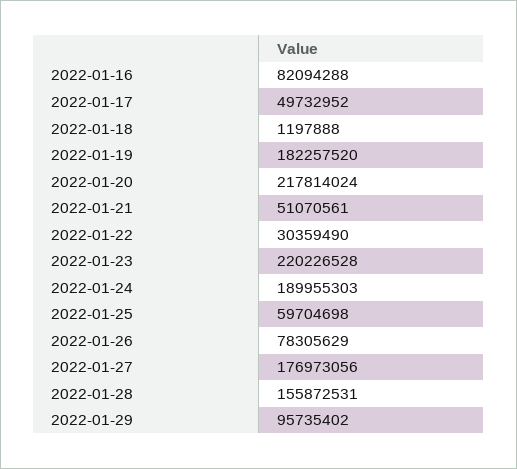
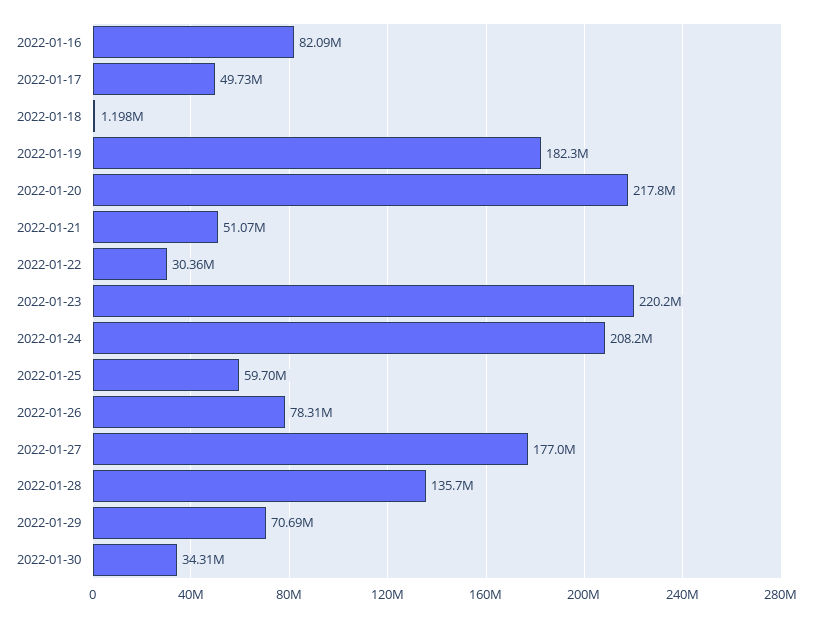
2022-01-24: 189955303 -> 208200000
2022-01-28: 155872531 -> 135700000
2022-01-29: 95735402 -> 70690000
2022-01-30: none -> 34310000

